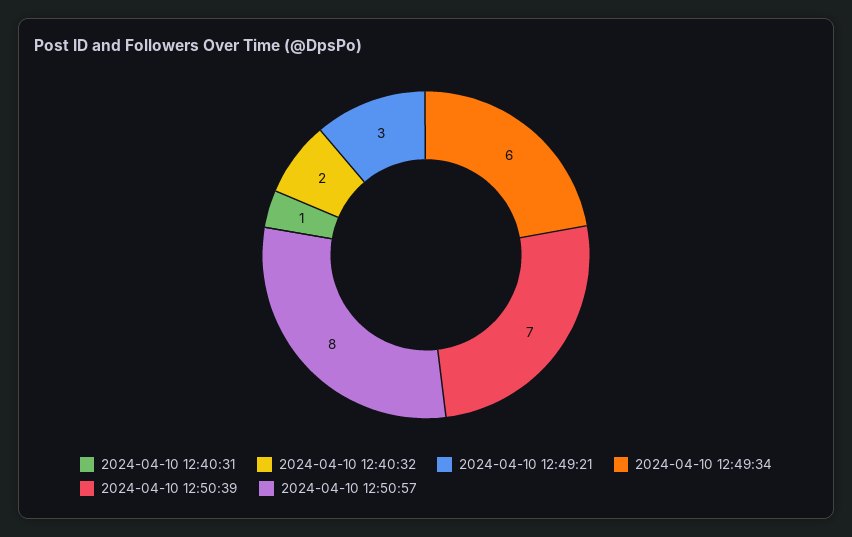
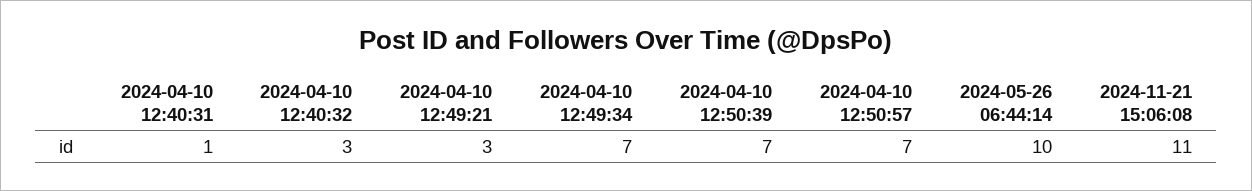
2024-04-10 12:40:32: 2 -> 3
2024-04-10 12:49:34: 6 -> 7
2024-04-10 12:50:57: 8 -> 7
2024-05-26 06:44:14: none -> 10
2024-11-21 15:06:08: none -> 11

